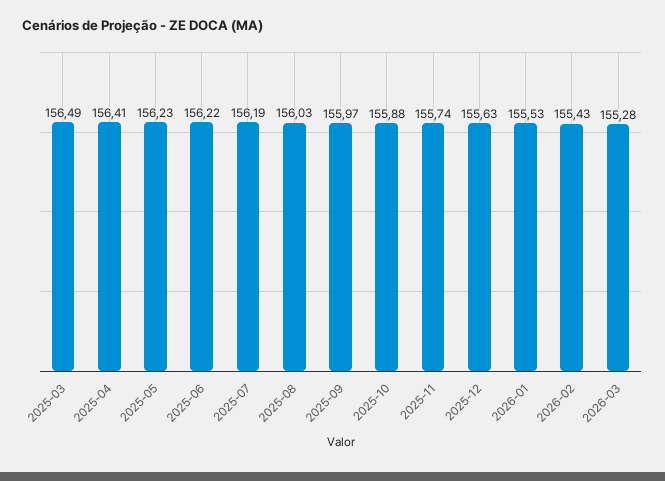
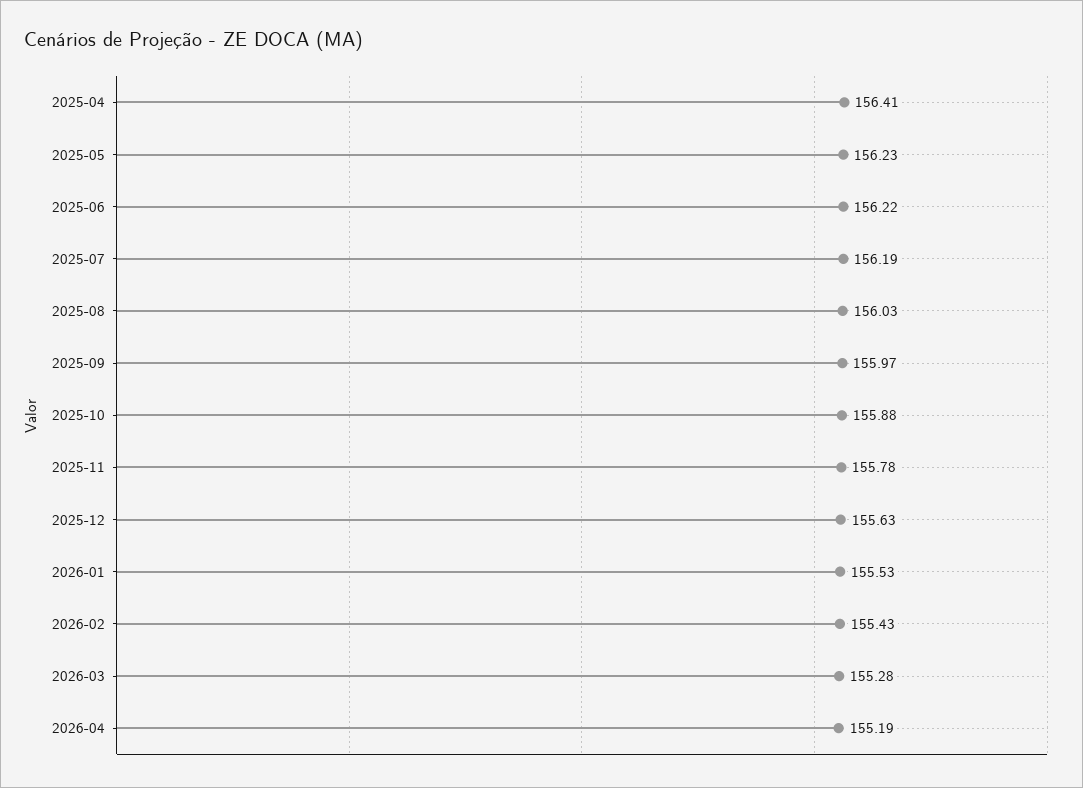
2025-03: 156.49 -> none
2025-11: 155.74 -> 155.78
2026-04: none -> 155.19

